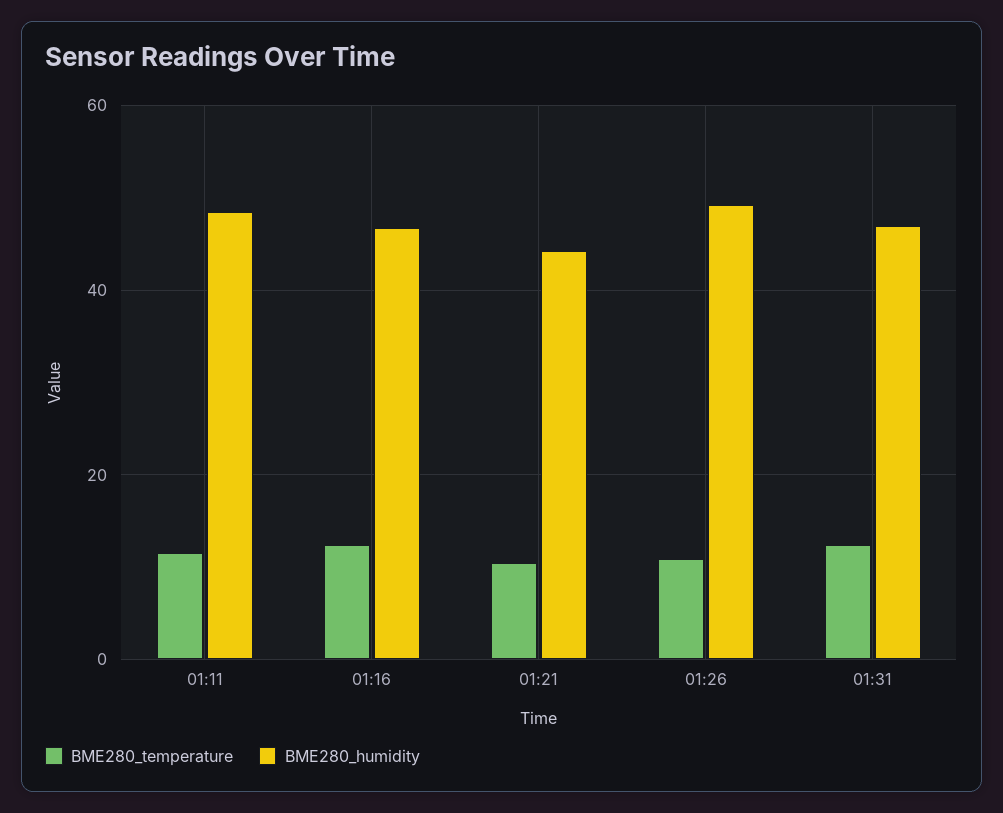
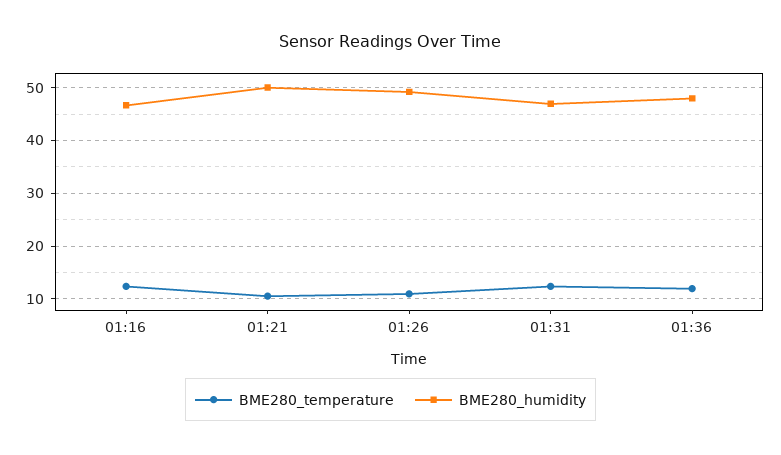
BME280_temperature, 01:11: 12 -> none
BME280_humidity, 01:11: 48 -> none
BME280_humidity, 01:21: 44 -> 50
BME280_temperature, 01:36: none -> 12
BME280_humidity, 01:36: none -> 48

